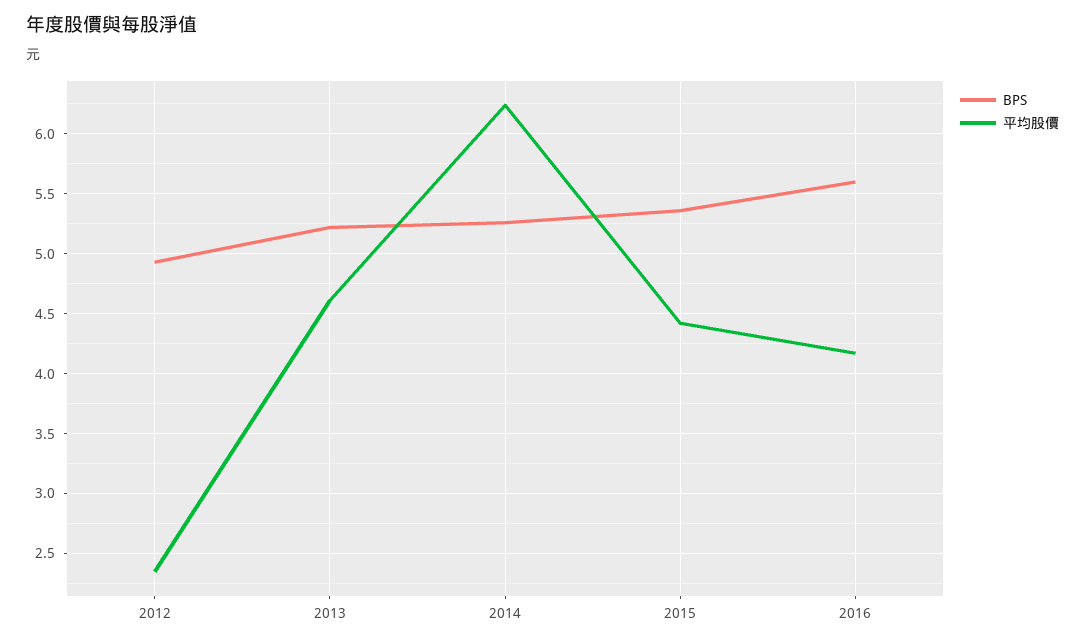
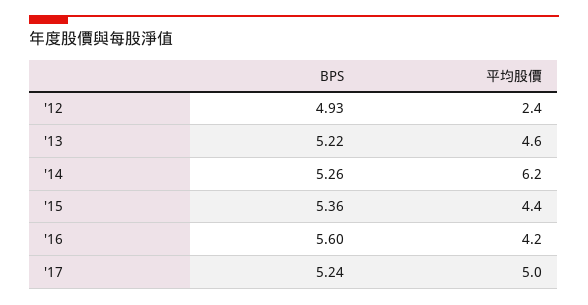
BPS, '17: none -> 5.24
平均股價, '17: none -> 5

